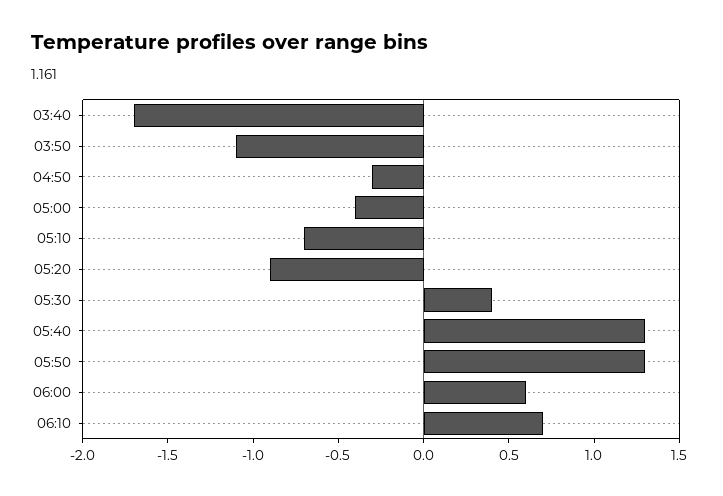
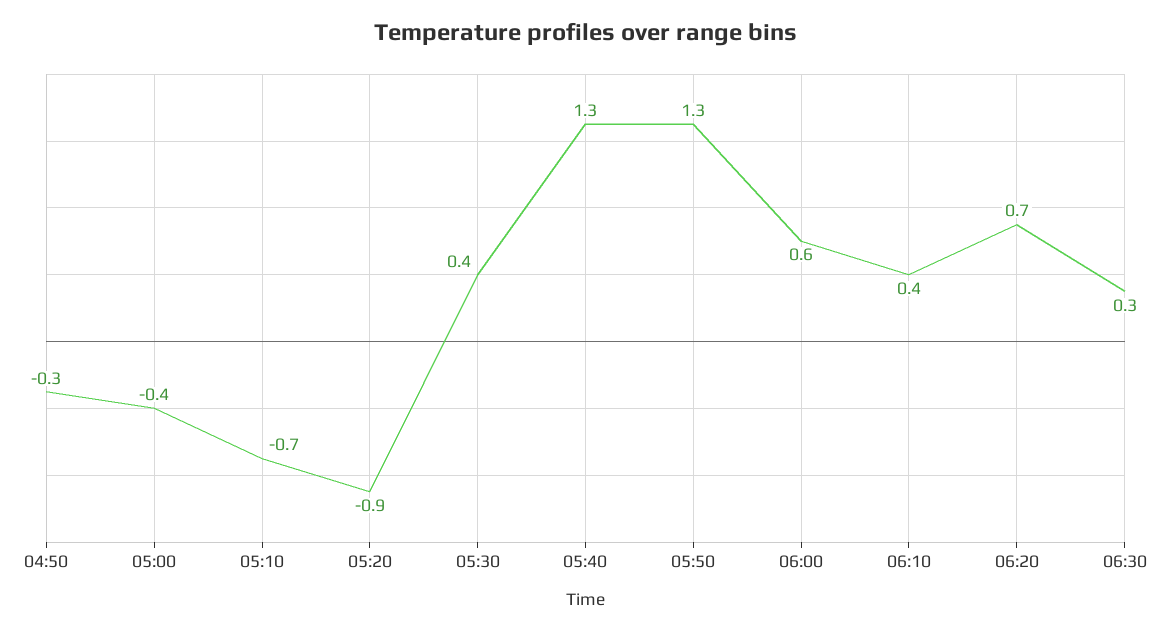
03:40: -1.7 -> none
03:50: -1.1 -> none
06:10: 0.7 -> 0.4
06:20: none -> 0.7
06:30: none -> 0.3

